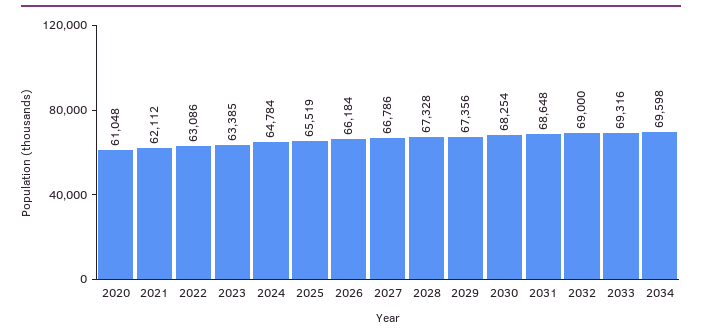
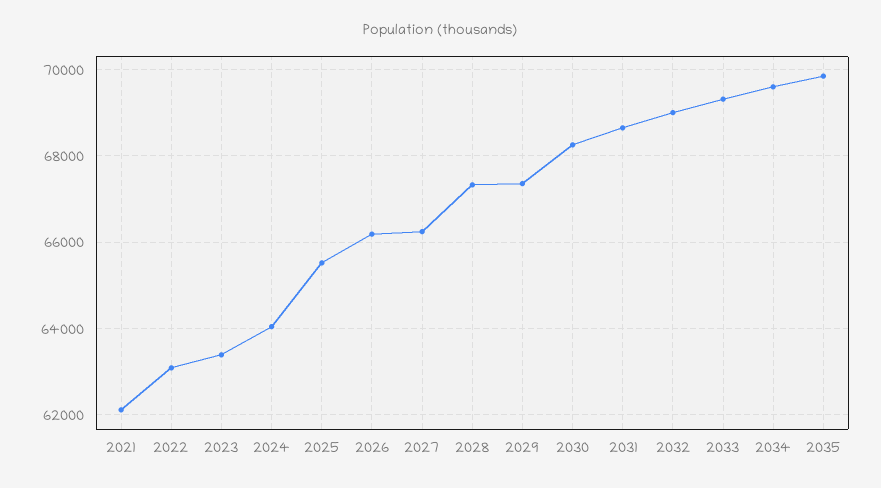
2020: 61048 -> none
2024: 64784 -> 64000
2027: 66786 -> 66200
2035: none -> 69800

